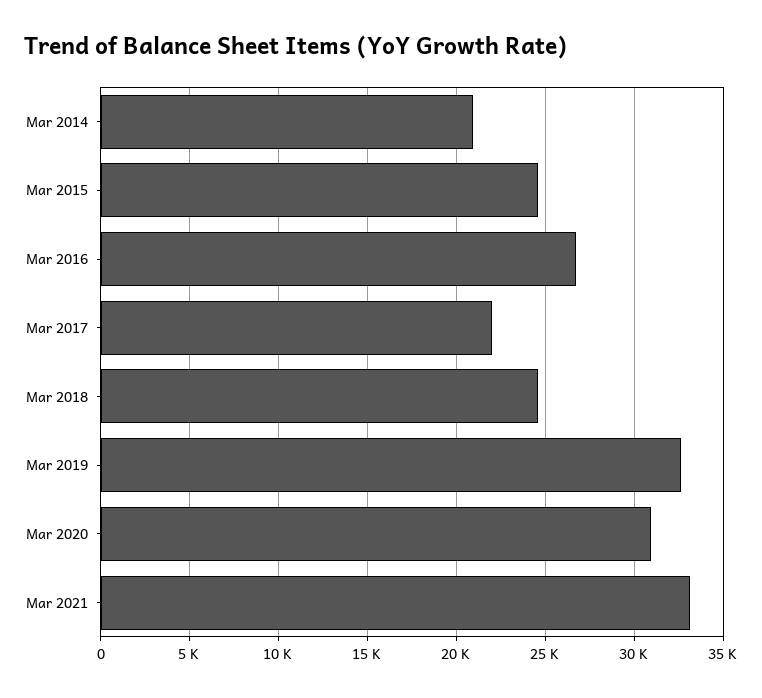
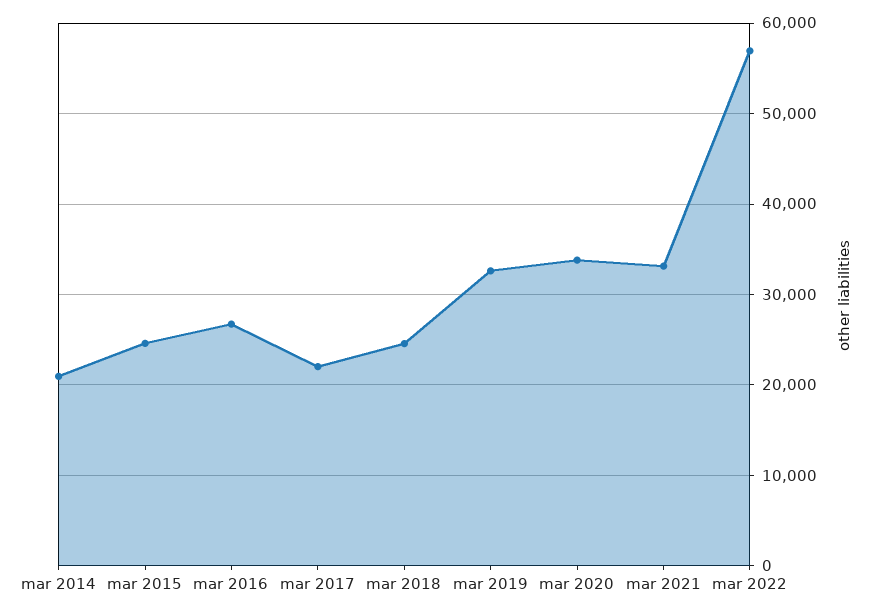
Mar 2020: 31000 -> 34000
mar 2022: none -> 57000

